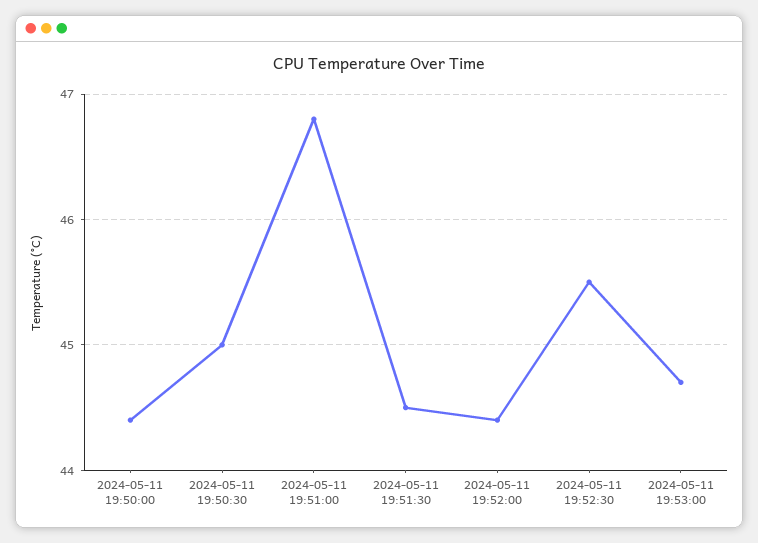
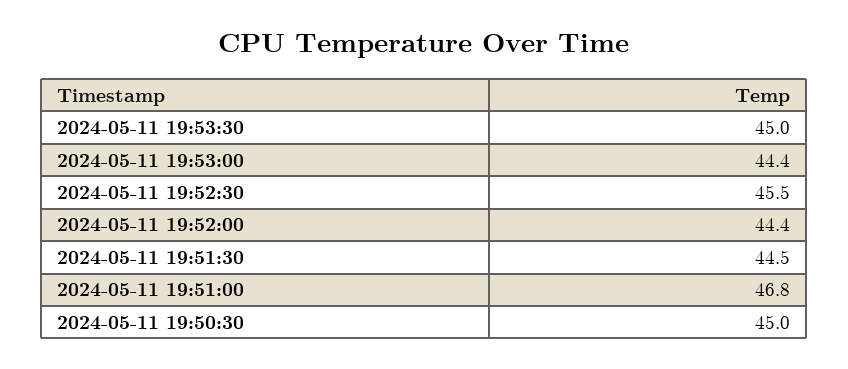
2024-05-11 19:50:00: 44.4 -> none
2024-05-11 19:53:00: 44.7 -> 44.4
2024-05-11 19:53:30: none -> 45

